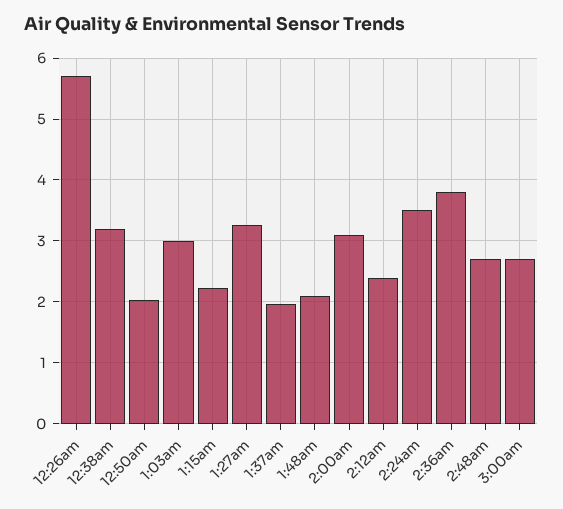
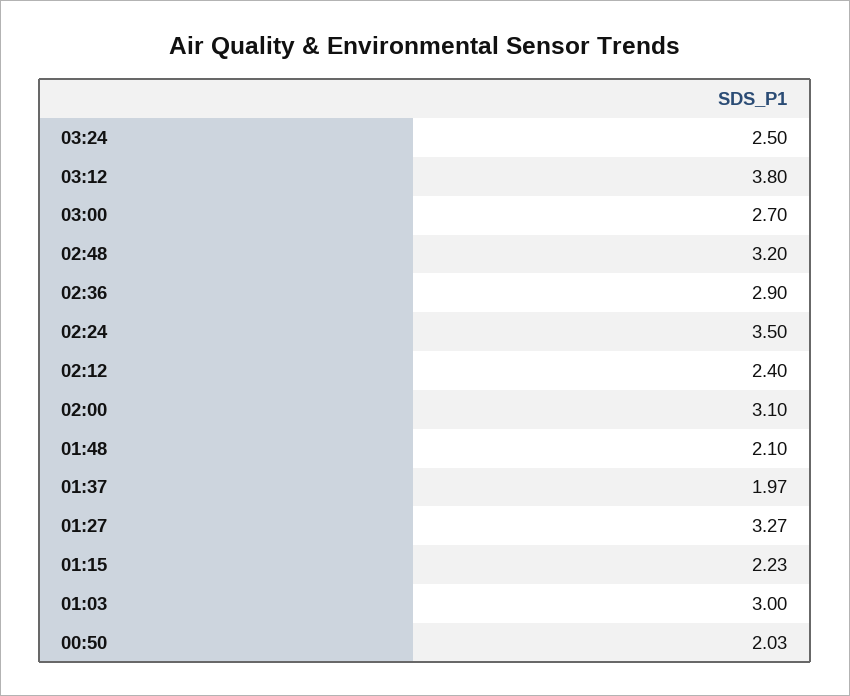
12:26am: 5.7 -> none
12:38am: 3.2 -> none
2:36am: 3.8 -> 2.9
2:48am: 2.7 -> 3.2
03:24: none -> 2.5
03:12: none -> 3.8

